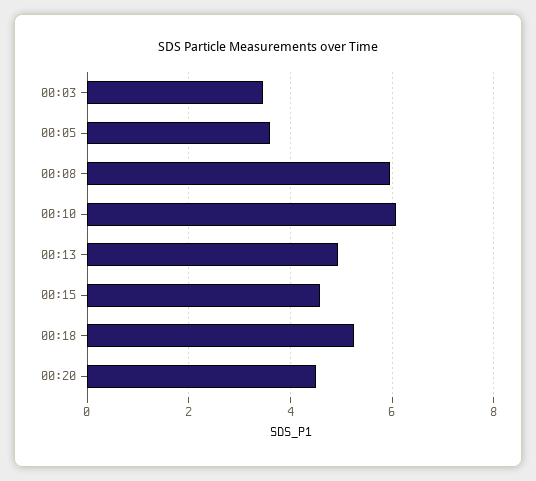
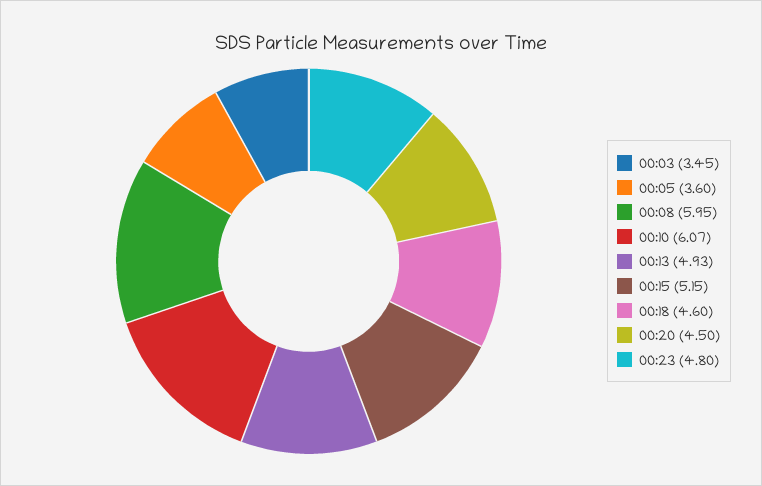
00:15: 4.6 -> 5.15
00:18: 5.2 -> 4.6
00:23: none -> 4.8

